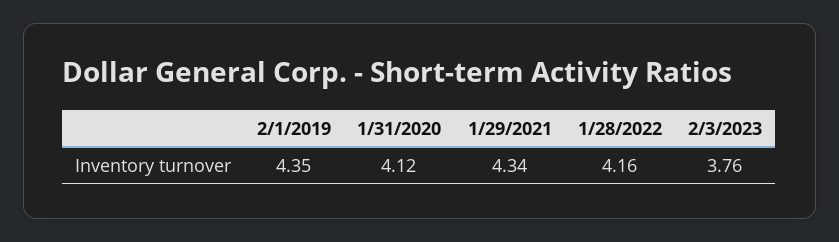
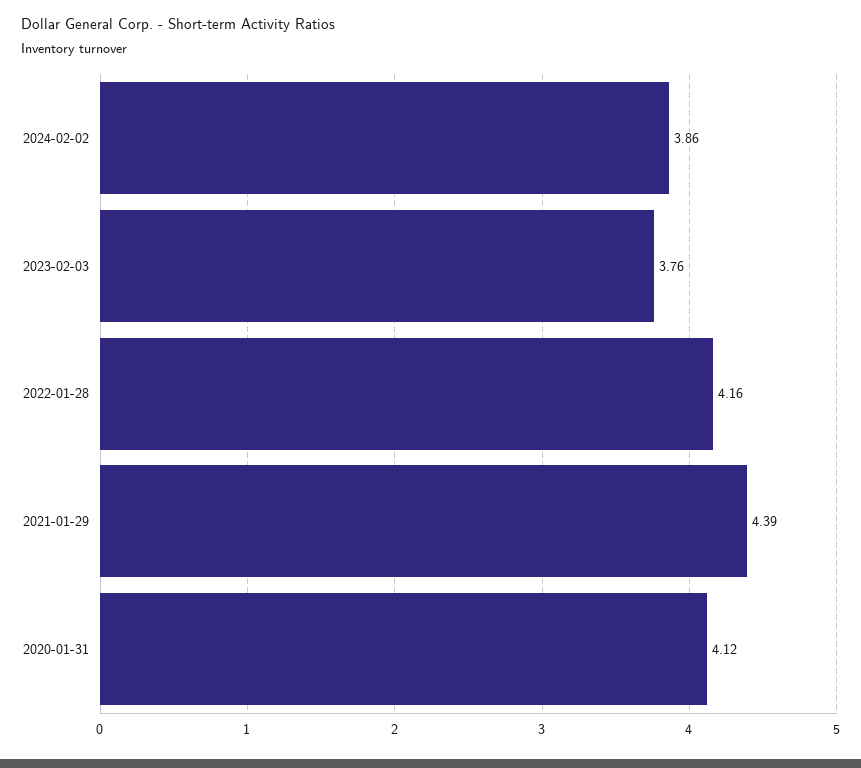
2/1/2019: 4.35 -> none
1/29/2021: 4.34 -> 4.39
2024-02-02: none -> 3.86

